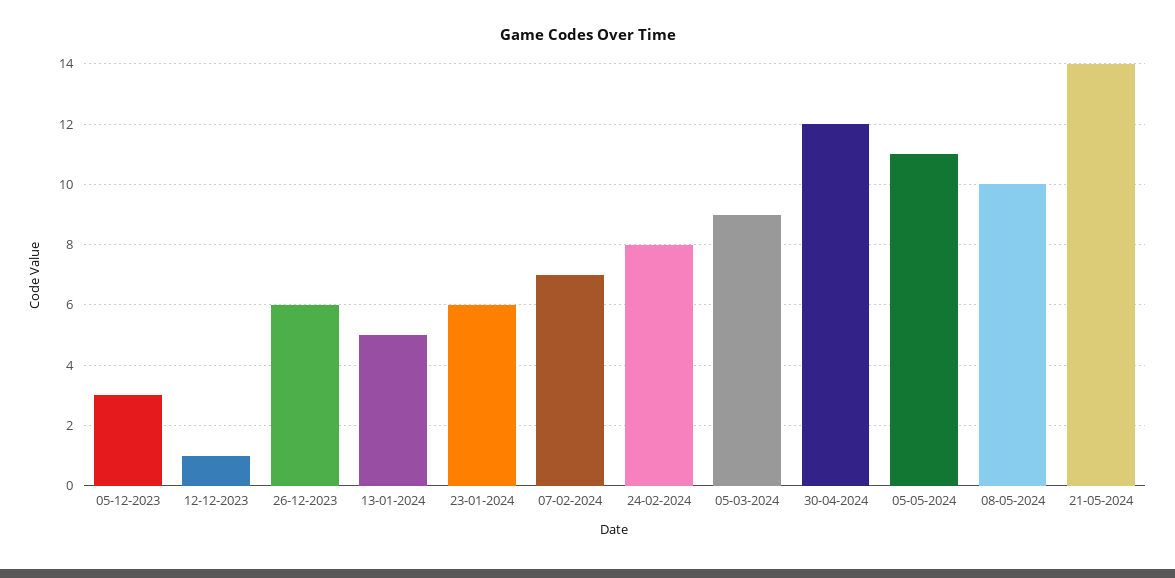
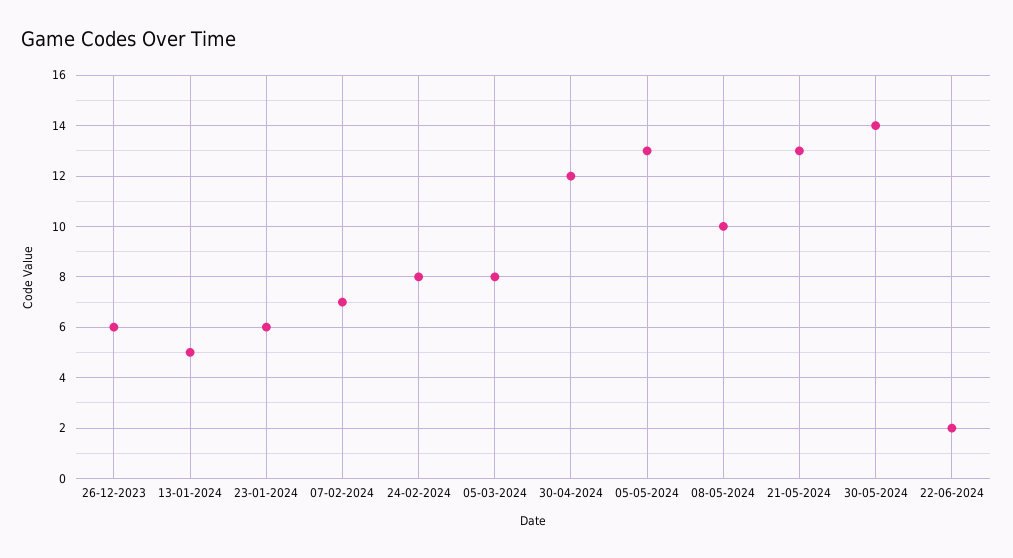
05-12-2023: 3 -> none
12-12-2023: 1 -> none
05-03-2024: 9 -> 8
05-05-2024: 11 -> 13
21-05-2024: 14 -> 13
30-05-2024: none -> 14
22-06-2024: none -> 2

